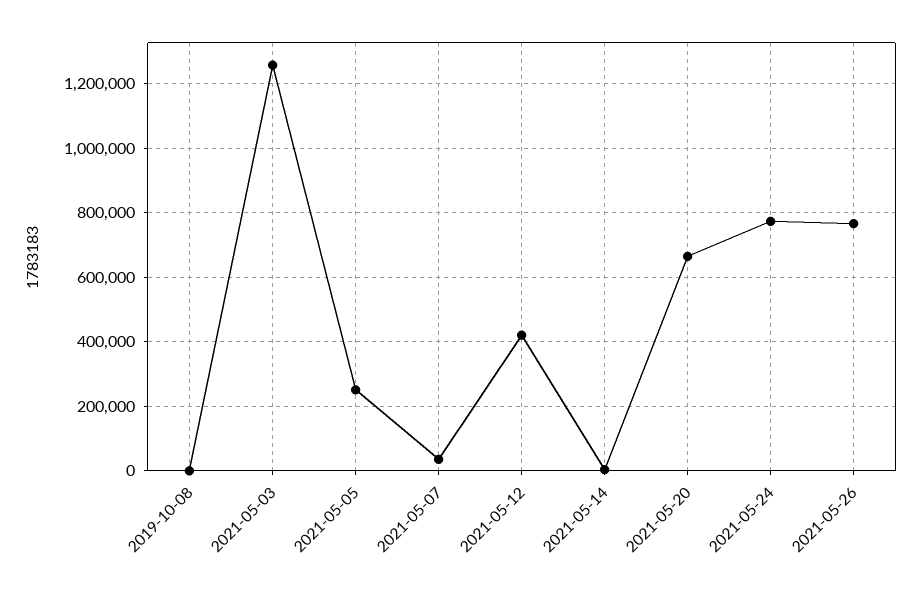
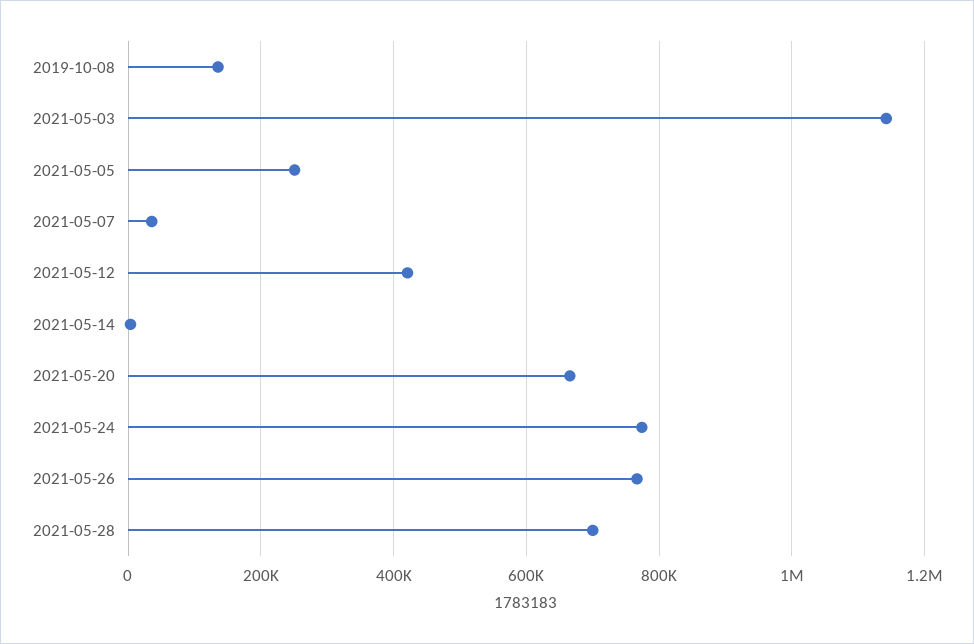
2019-10-08: 0 -> 140000
2021-05-03: 1260000 -> 1140000
2021-05-28: none -> 700000

